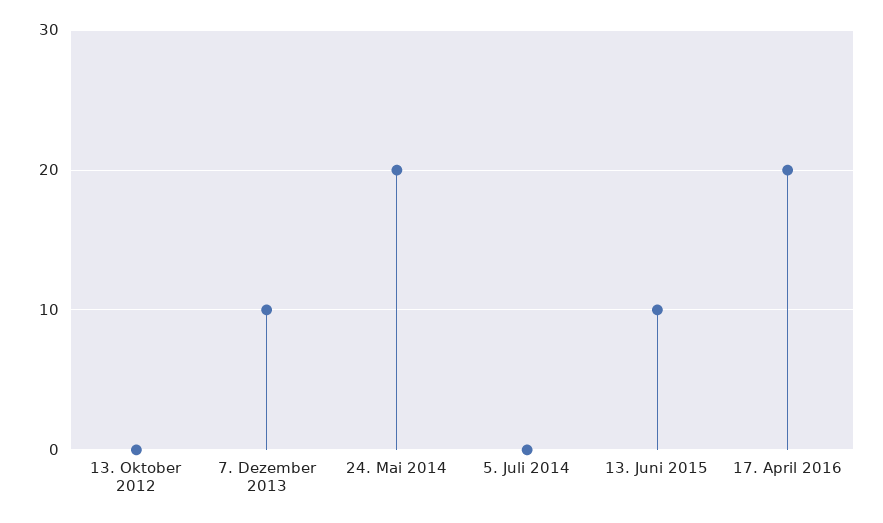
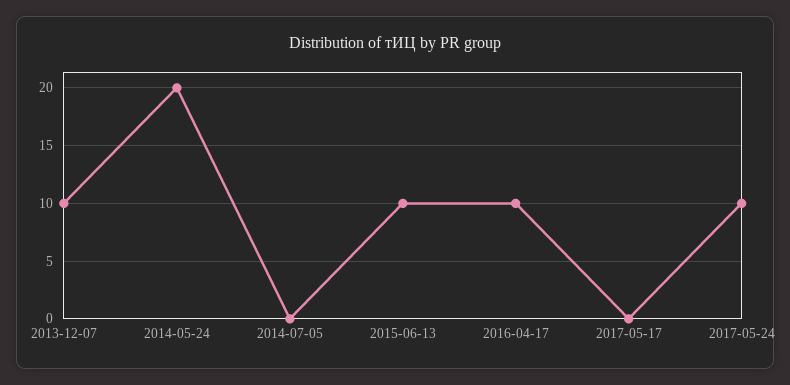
13. Oktober 2012: 0 -> none
17. April 2016: 20 -> 10
2017-05-17: none -> 0
2017-05-24: none -> 10

